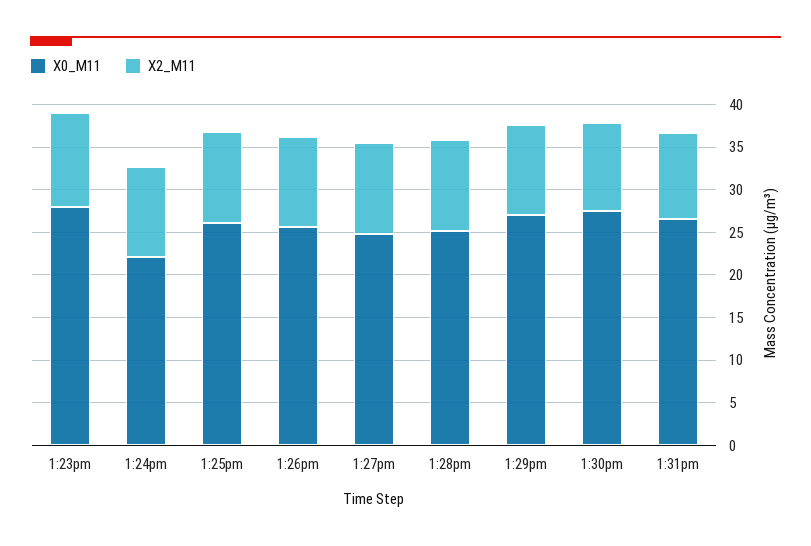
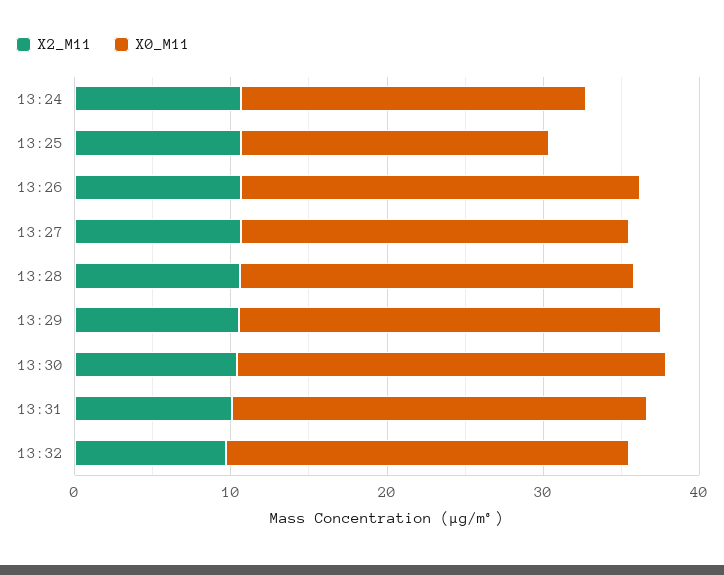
X0_M11, 1:23pm: 28 -> none
X2_M11, 1:23pm: 11 -> none
X0_M11, 1:25pm: 26 -> 20
X2_M11, 13:32: none -> 10
X0_M11, 13:32: none -> 26

